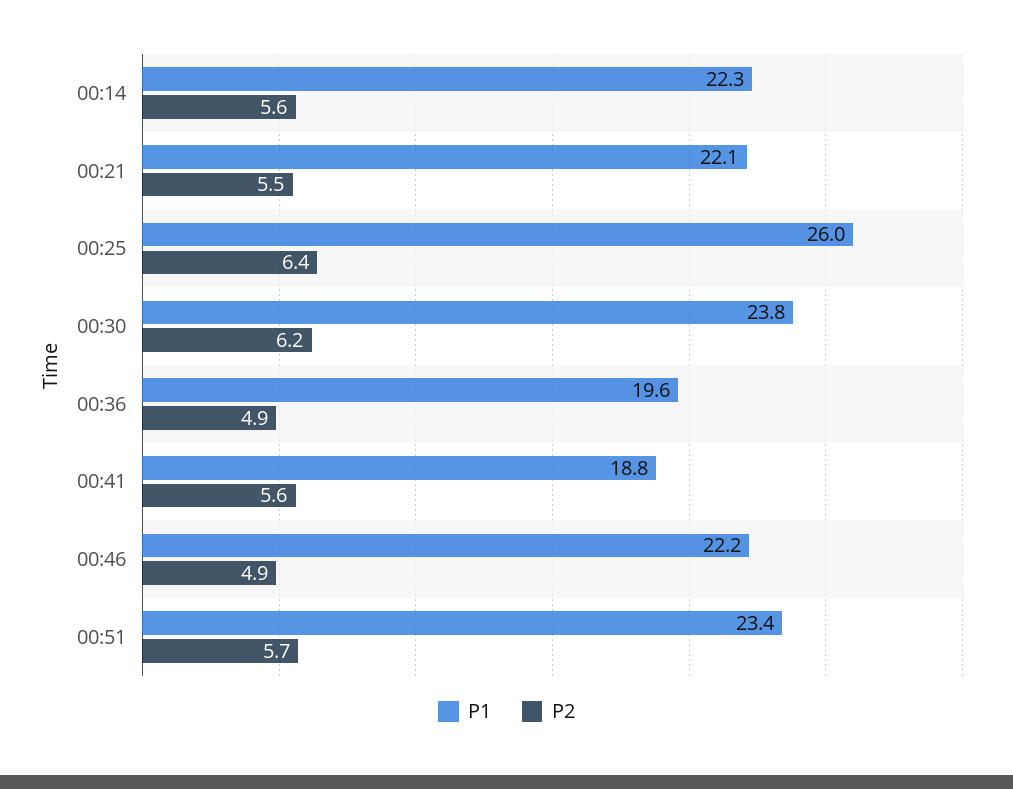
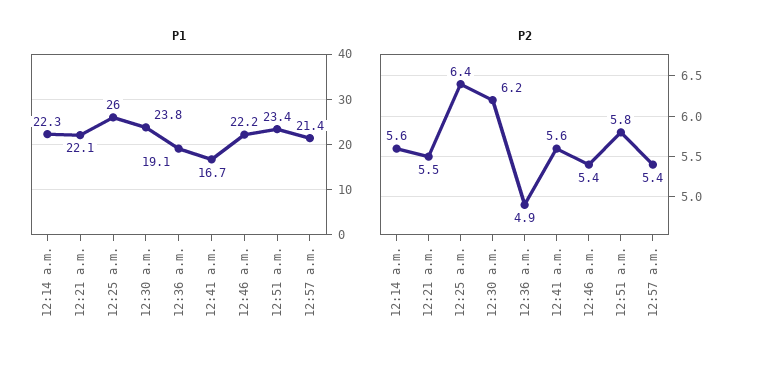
P1, 00:36: 19.6 -> 19.1
P1, 00:41: 18.8 -> 16.7
P2, 00:46: 4.9 -> 5.4
P2, 00:51: 5.7 -> 5.8
P1, 12:57 a.m.: none -> 21.4
P2, 12:57 a.m.: none -> 5.4

